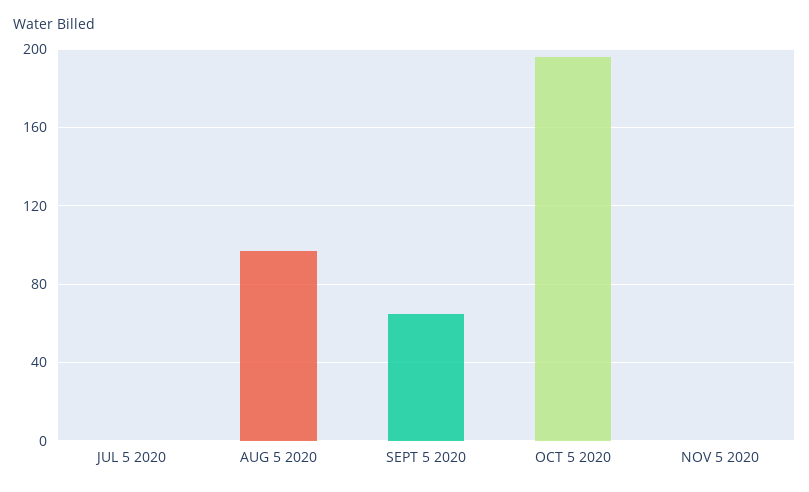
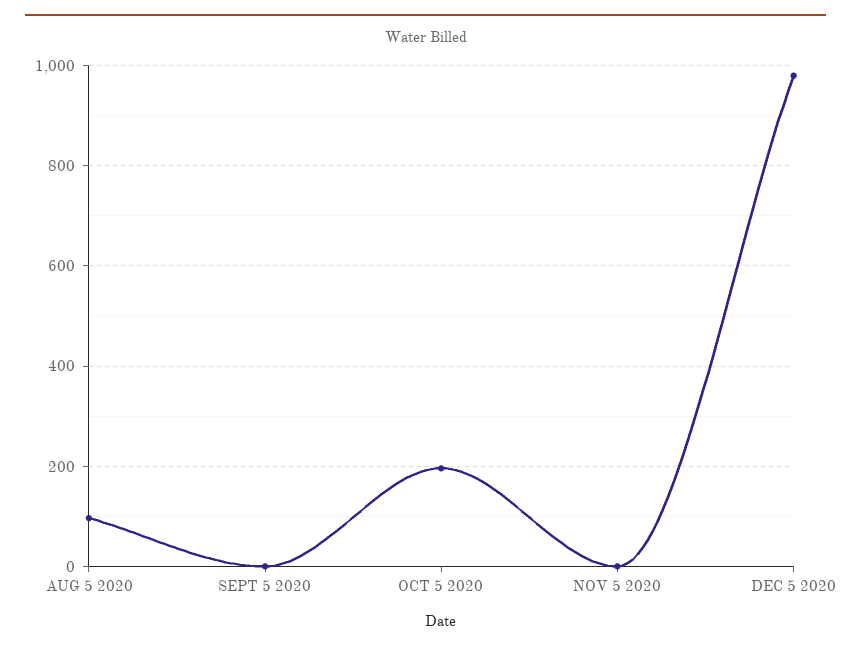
JUL 5 2020: 0 -> none
SEPT 5 2020: 65 -> 0
DEC 5 2020: none -> 980

